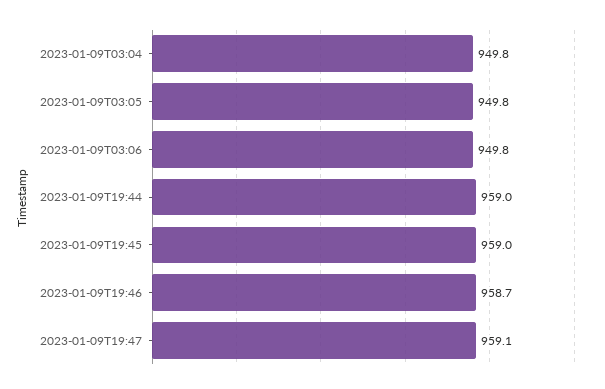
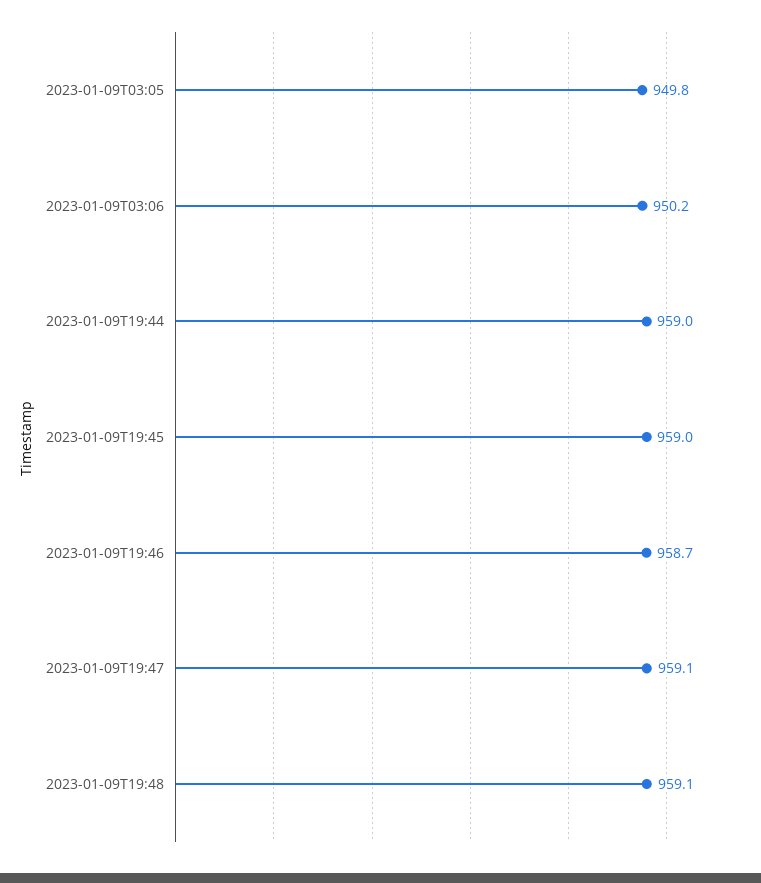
2023-01-09T03:04: 949.8 -> none
2023-01-09T03:06: 949.8 -> 950.2
2023-01-09T19:48: none -> 959.1

